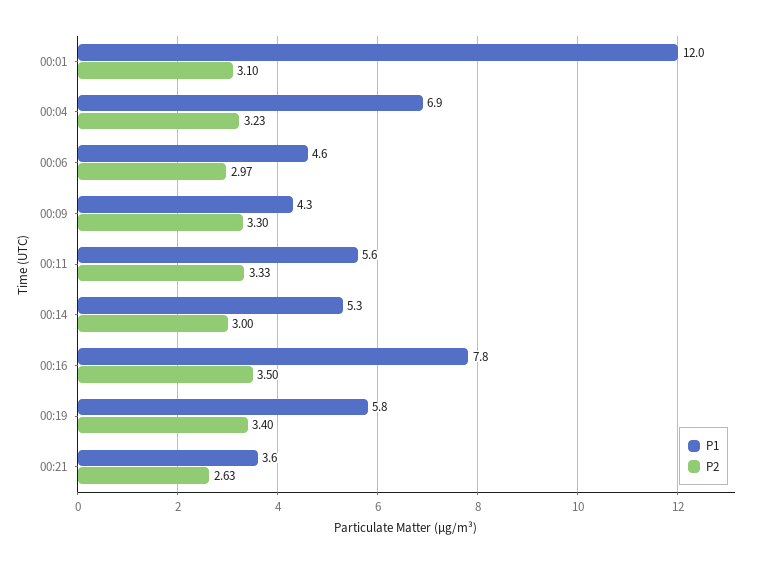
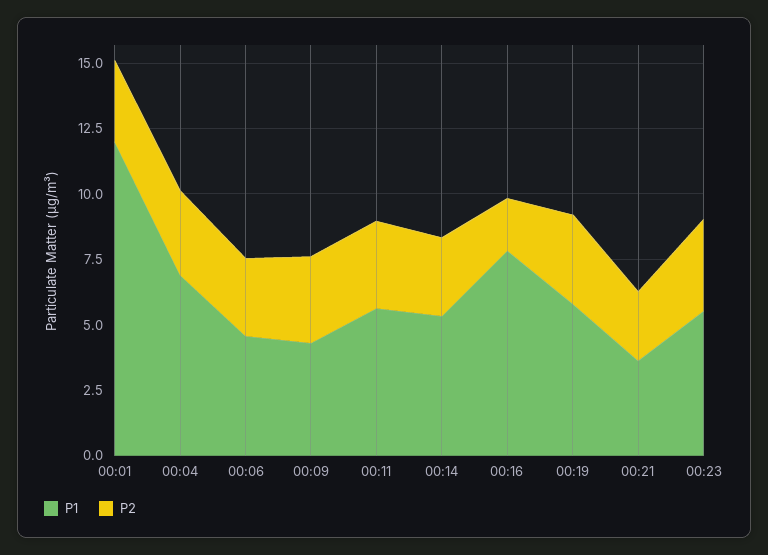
P2, 00:16: 3.5 -> 2
P1, 00:23: none -> 5.5
P2, 00:23: none -> 3.5

